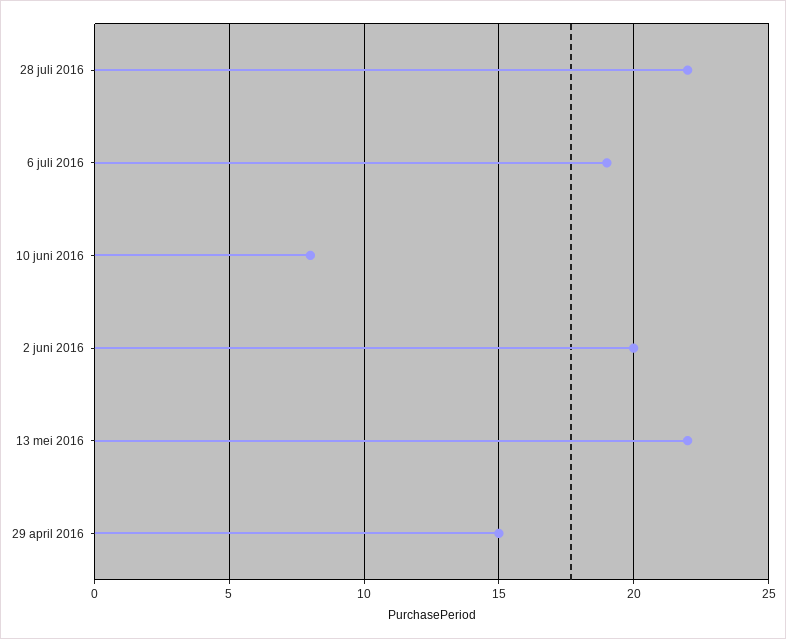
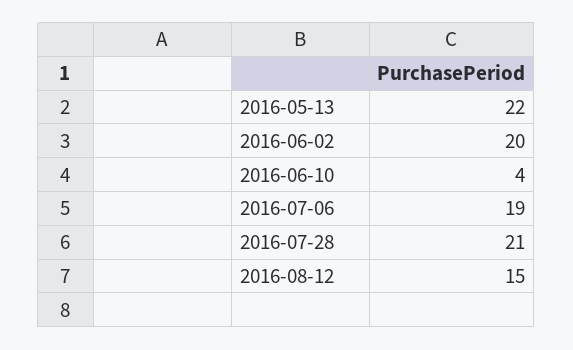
28 juli 2016: 22 -> 21
10 juni 2016: 8 -> 4
29 april 2016: 15 -> none
2016-08-12: none -> 15

